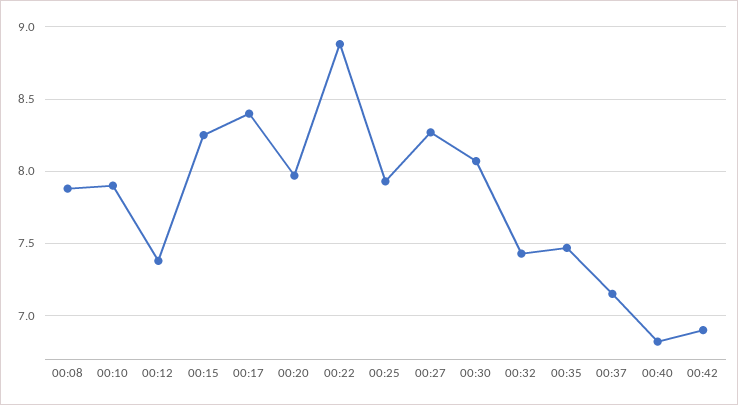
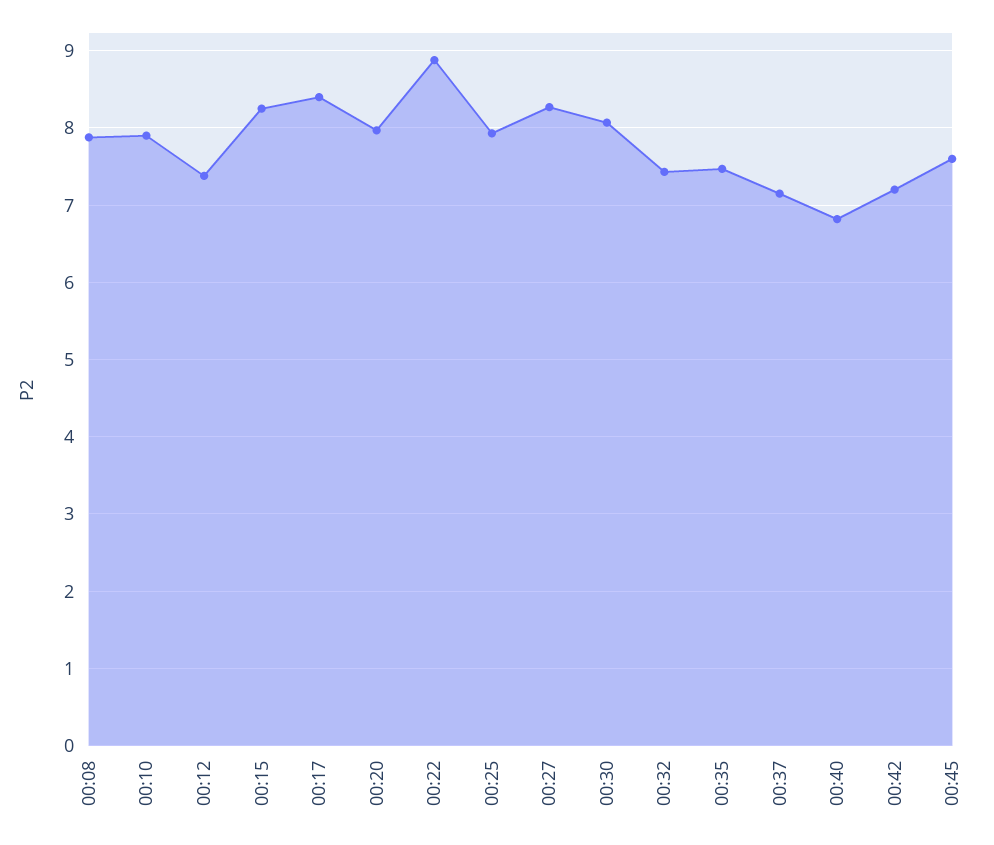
00:42: 6.9 -> 7.2
00:45: none -> 7.6

